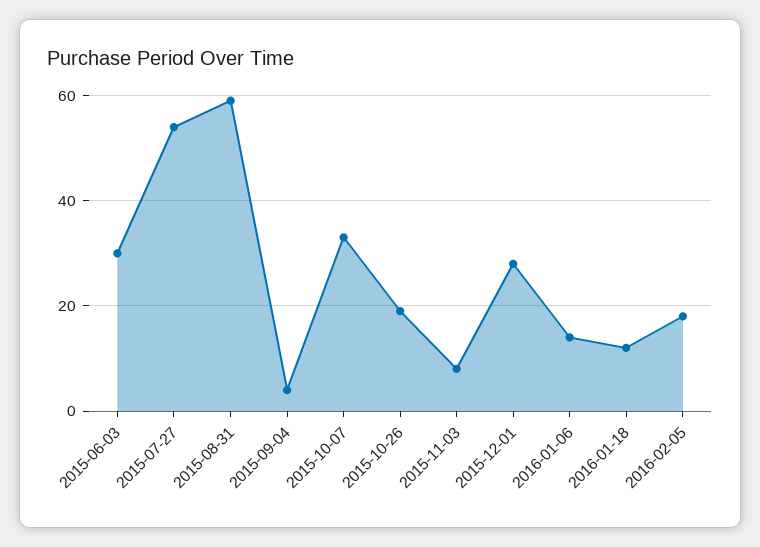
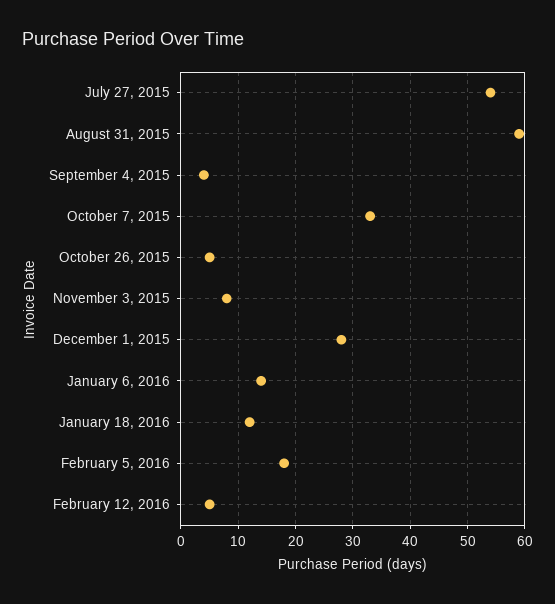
2015-06-03: 30 -> none
2015-10-26: 20 -> 5
February 12, 2016: none -> 5

